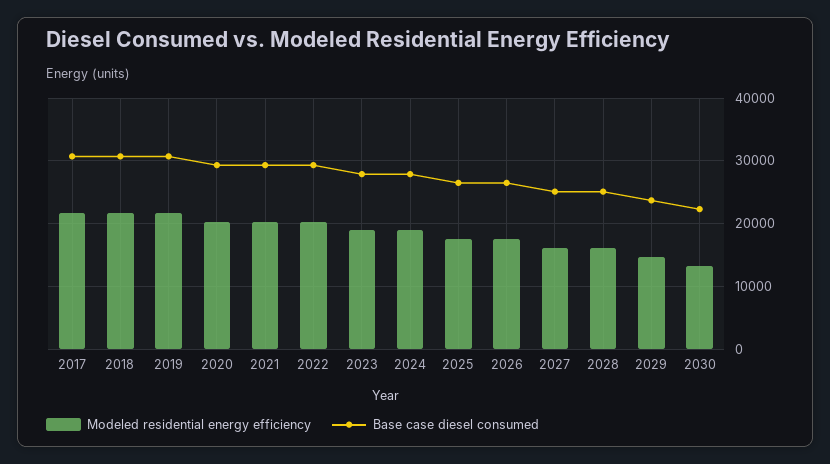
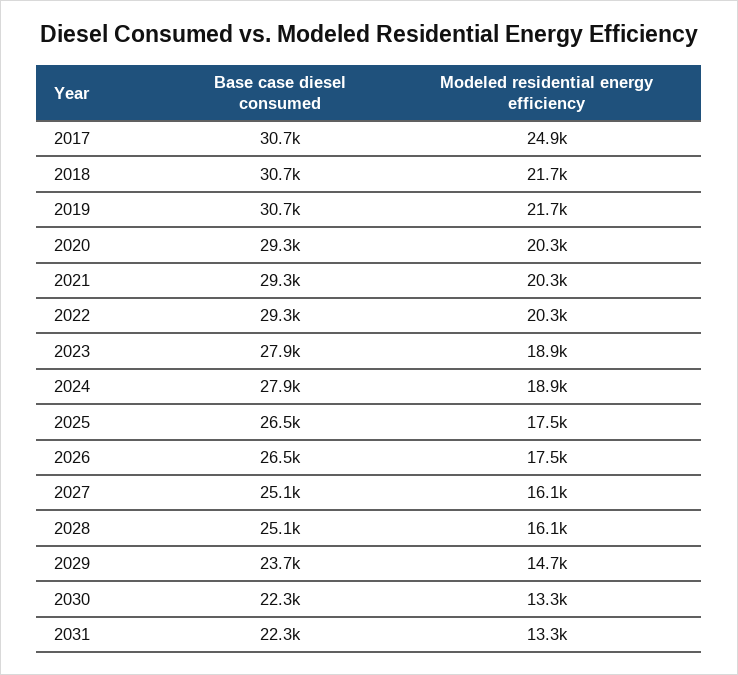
Modeled residential energy efficiency, 2017: 22000 -> 24900
Base case diesel consumed, 2031: none -> 22300
Modeled residential energy efficiency, 2031: none -> 13300

